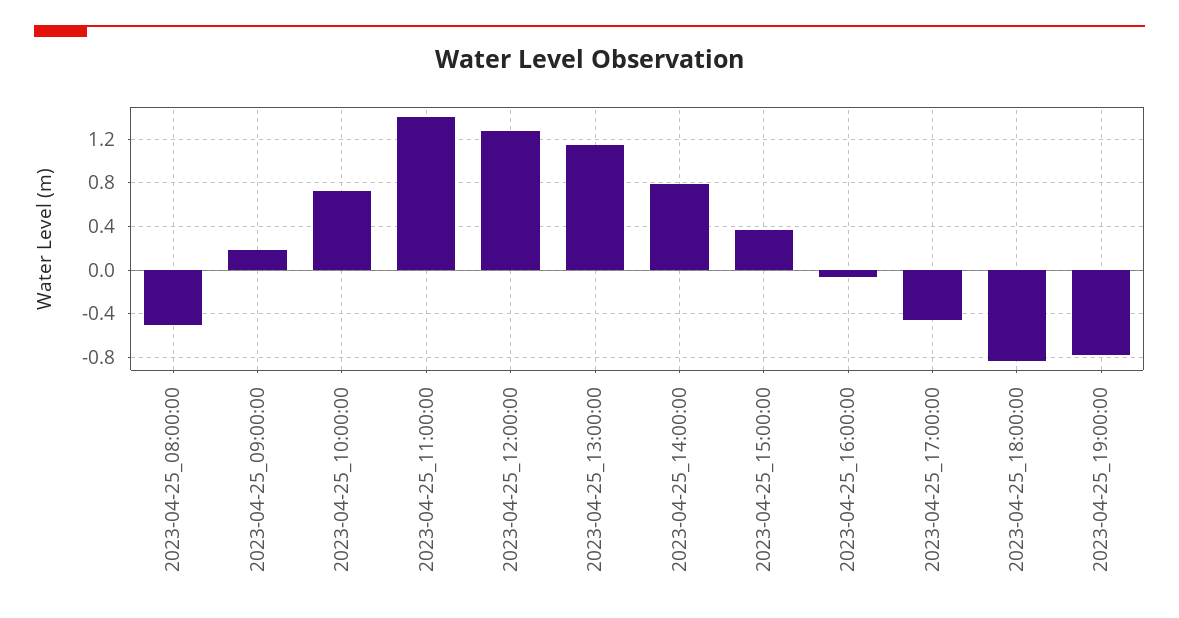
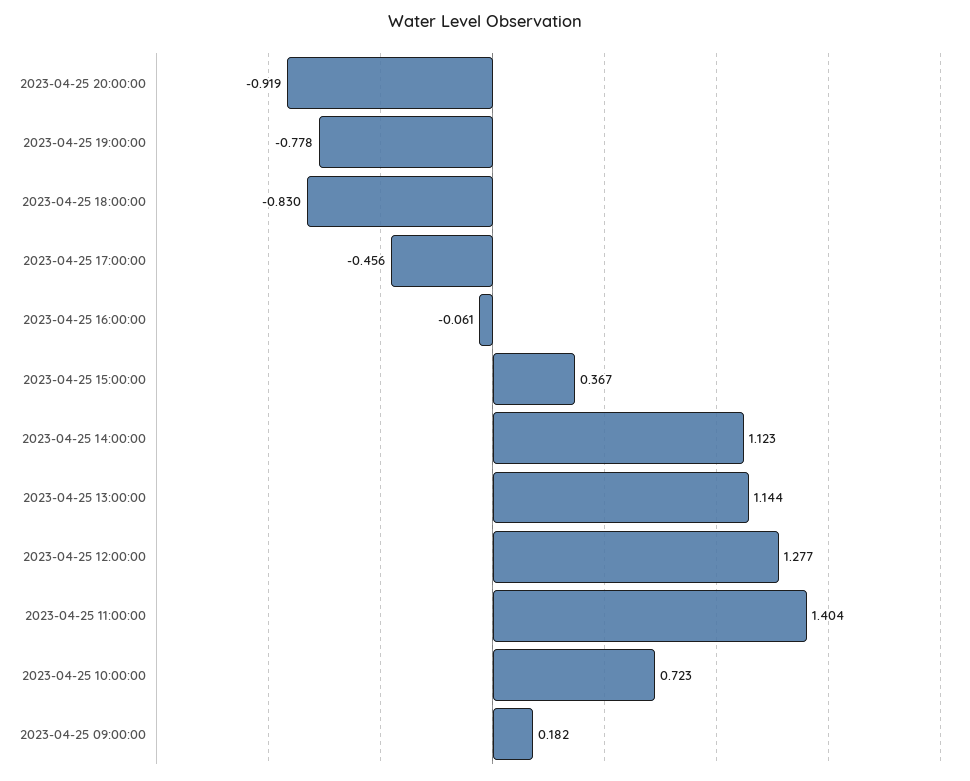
2023-04-25_08:00:00: -0.5 -> none
2023-04-25_14:00:00: 0.8 -> 1.123
2023-04-25 20:00:00: none -> -0.919

